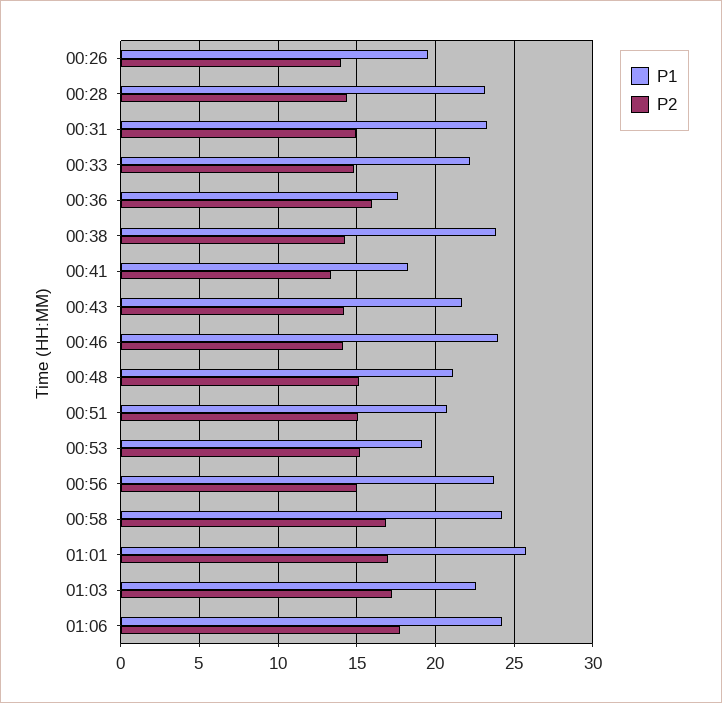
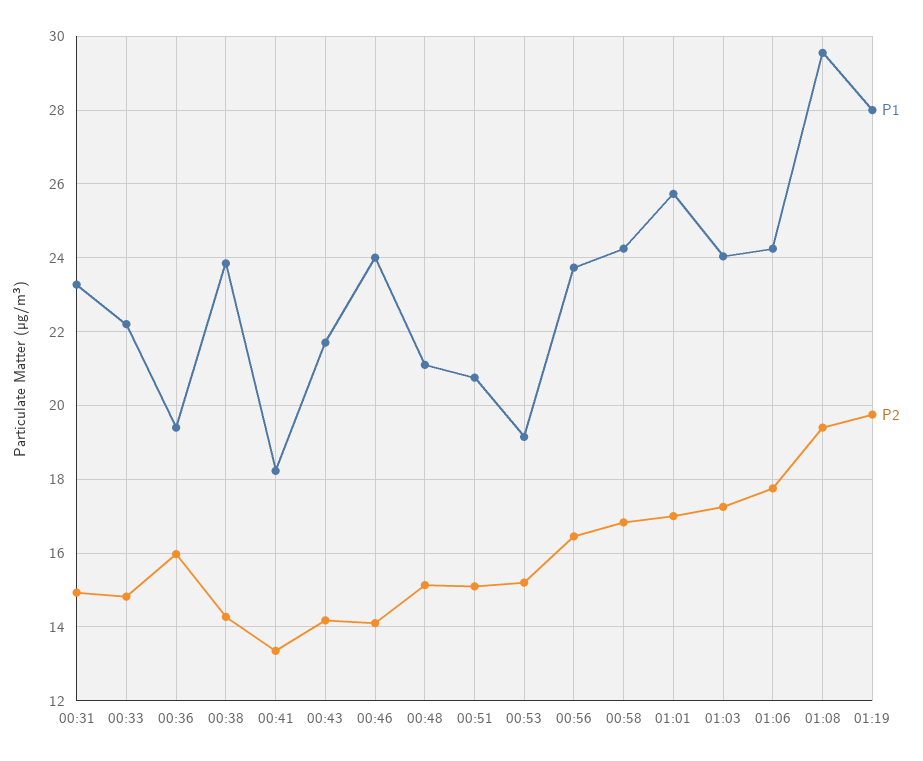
P1, 00:26: 19.5 -> none
P2, 00:26: 14 -> none
P1, 00:28: 23 -> none
P2, 00:28: 14.5 -> none
P1, 00:36: 17.5 -> 19.4
P2, 00:56: 15 -> 16.4
P1, 01:03: 22.5 -> 24
P1, 01:08: none -> 29.6
P2, 01:08: none -> 19.4
P1, 01:19: none -> 28
P2, 01:19: none -> 19.8

